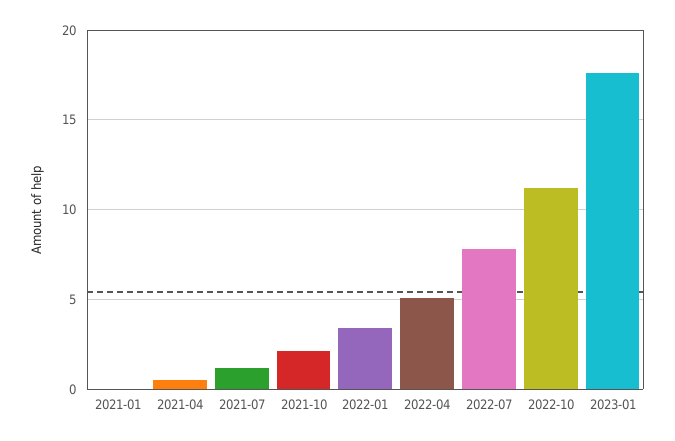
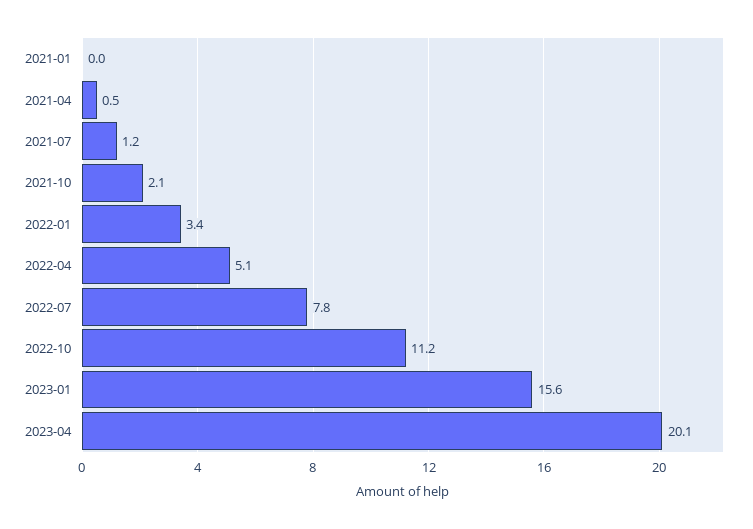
2023-01: 17.5 -> 15.6
2023-04: none -> 20.1

